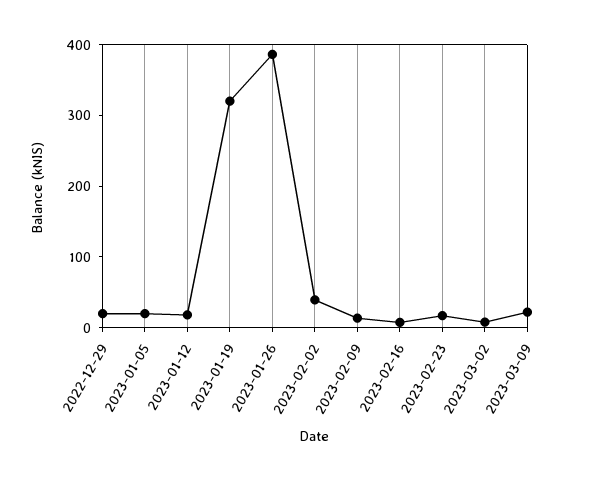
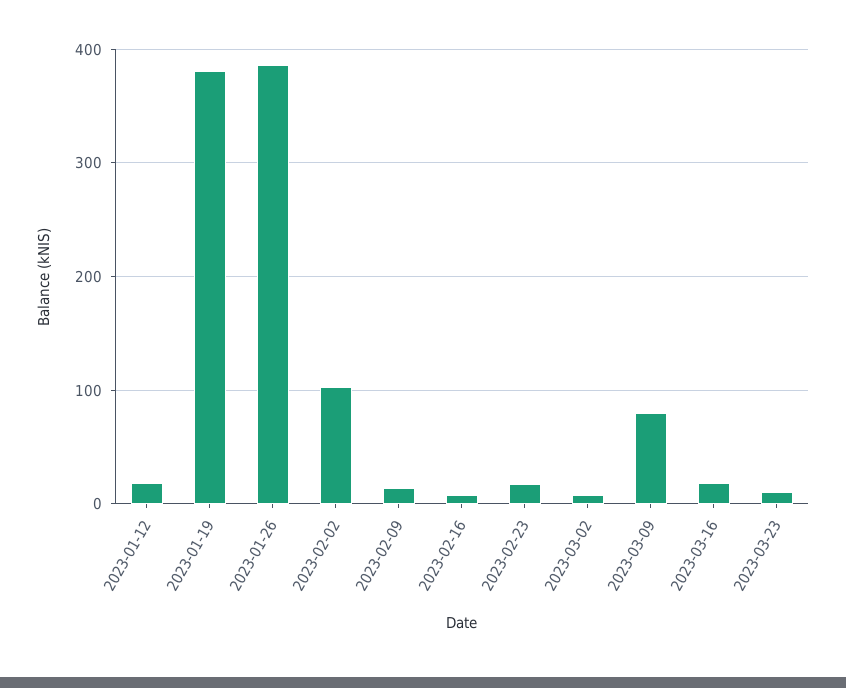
2022-12-29: 20 -> none
2023-01-05: 20 -> none
2023-01-19: 320 -> 380
2023-02-02: 40 -> 100
2023-03-09: 20 -> 80
2023-03-16: none -> 20
2023-03-23: none -> 10

